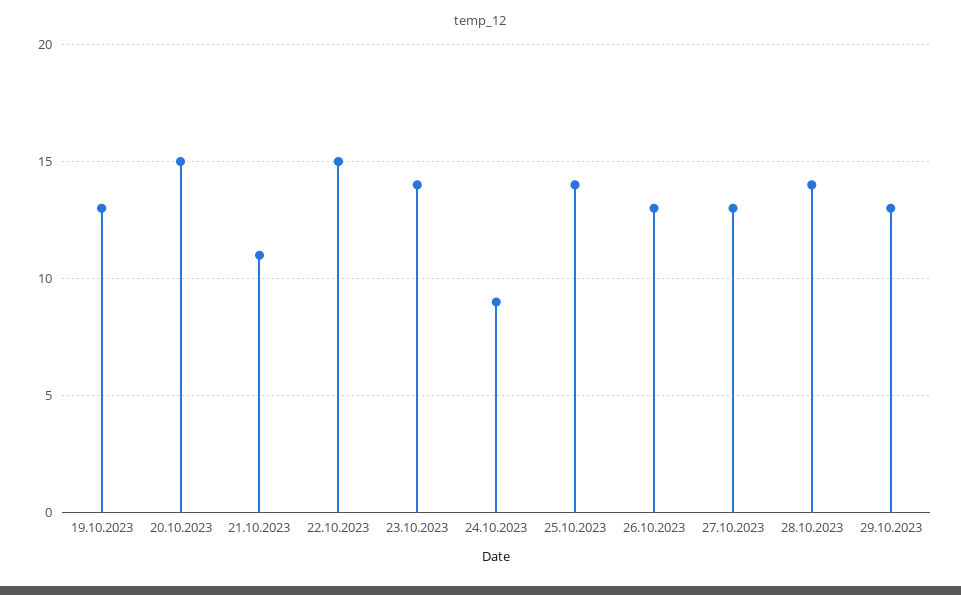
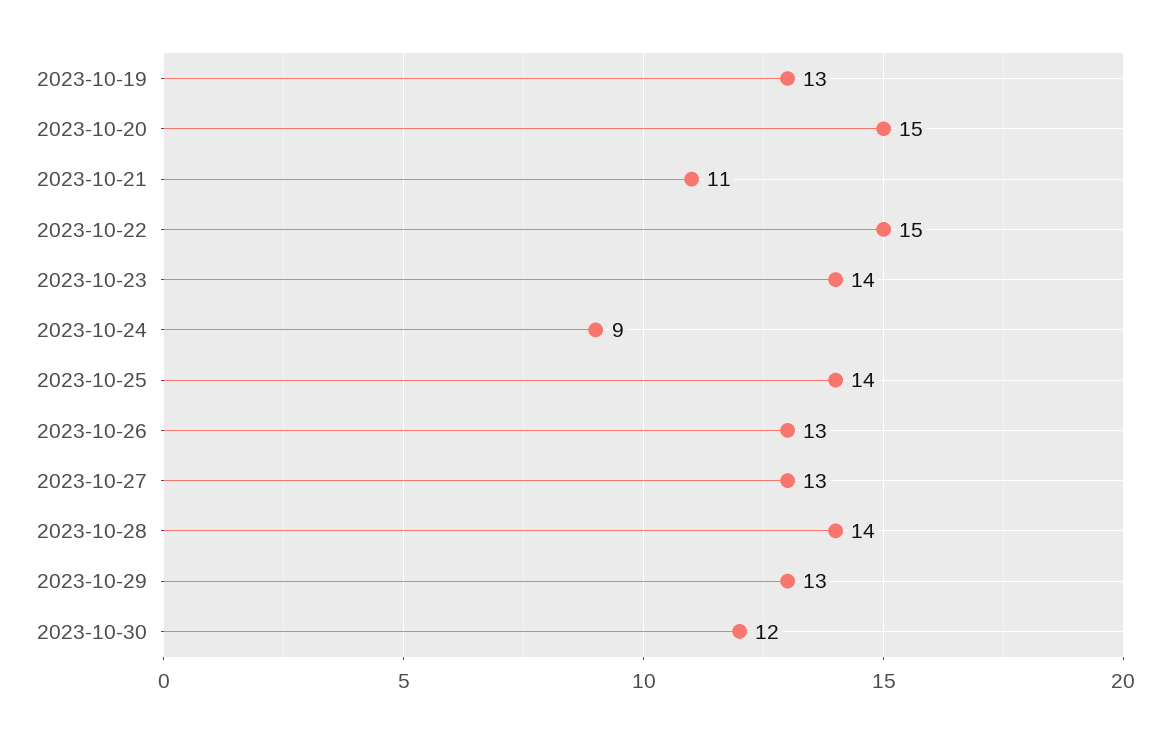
2023-10-30: none -> 12

